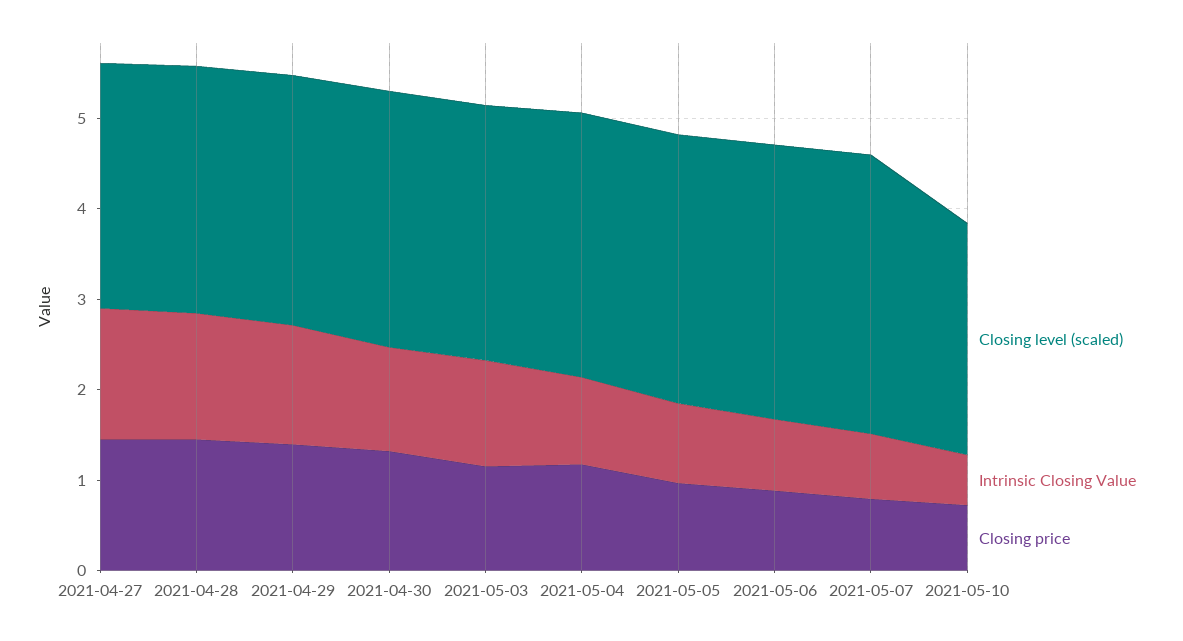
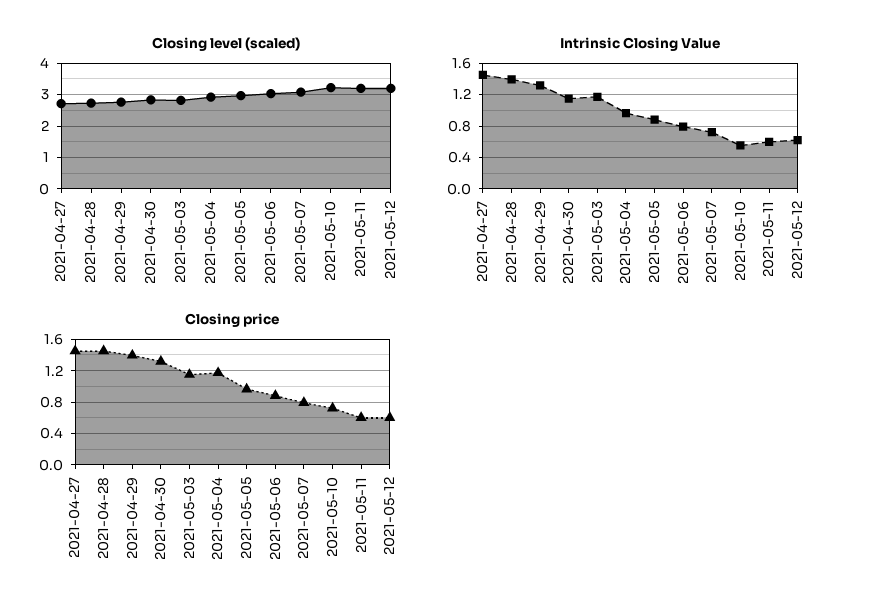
Closing level (scaled), 2021-05-10: 2.6 -> 3.2
Closing level (scaled), 2021-05-11: none -> 3.2
Closing level (scaled), 2021-05-12: none -> 3.2
Intrinsic Closing Value, 2021-05-11: none -> 0.6
Intrinsic Closing Value, 2021-05-12: none -> 0.6
Closing price, 2021-05-11: none -> 0.6
Closing price, 2021-05-12: none -> 0.6

